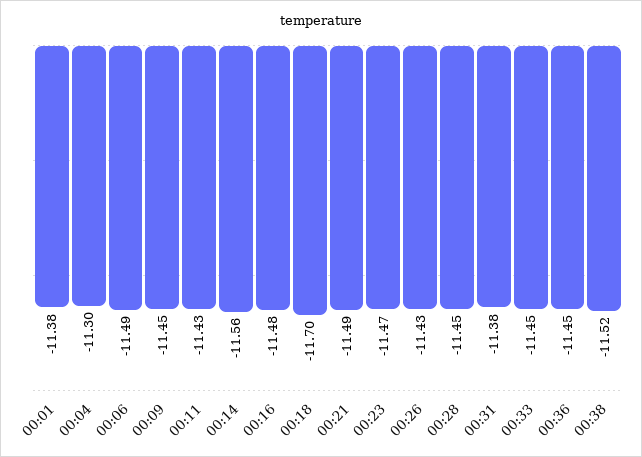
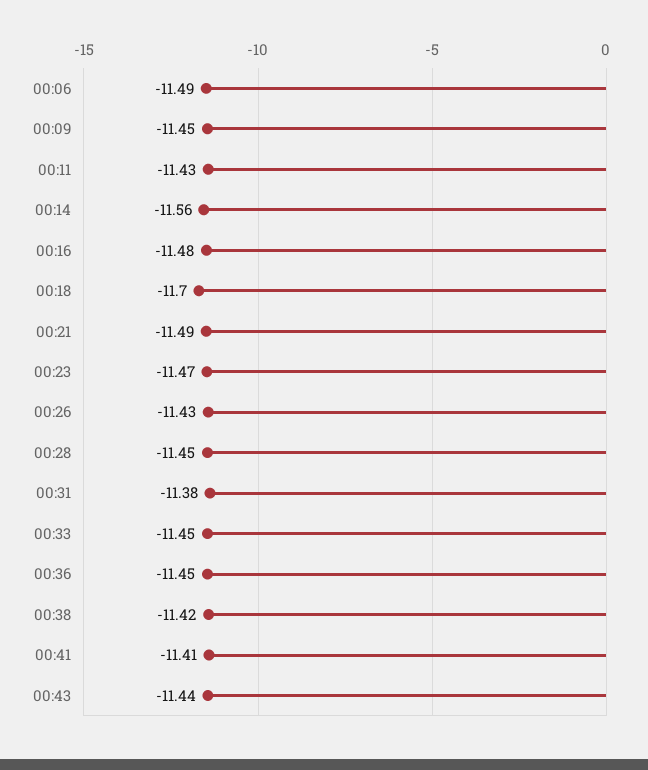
00:01: -11.38 -> none
00:04: -11.3 -> none
00:38: -11.52 -> -11.42
00:41: none -> -11.41
00:43: none -> -11.44

